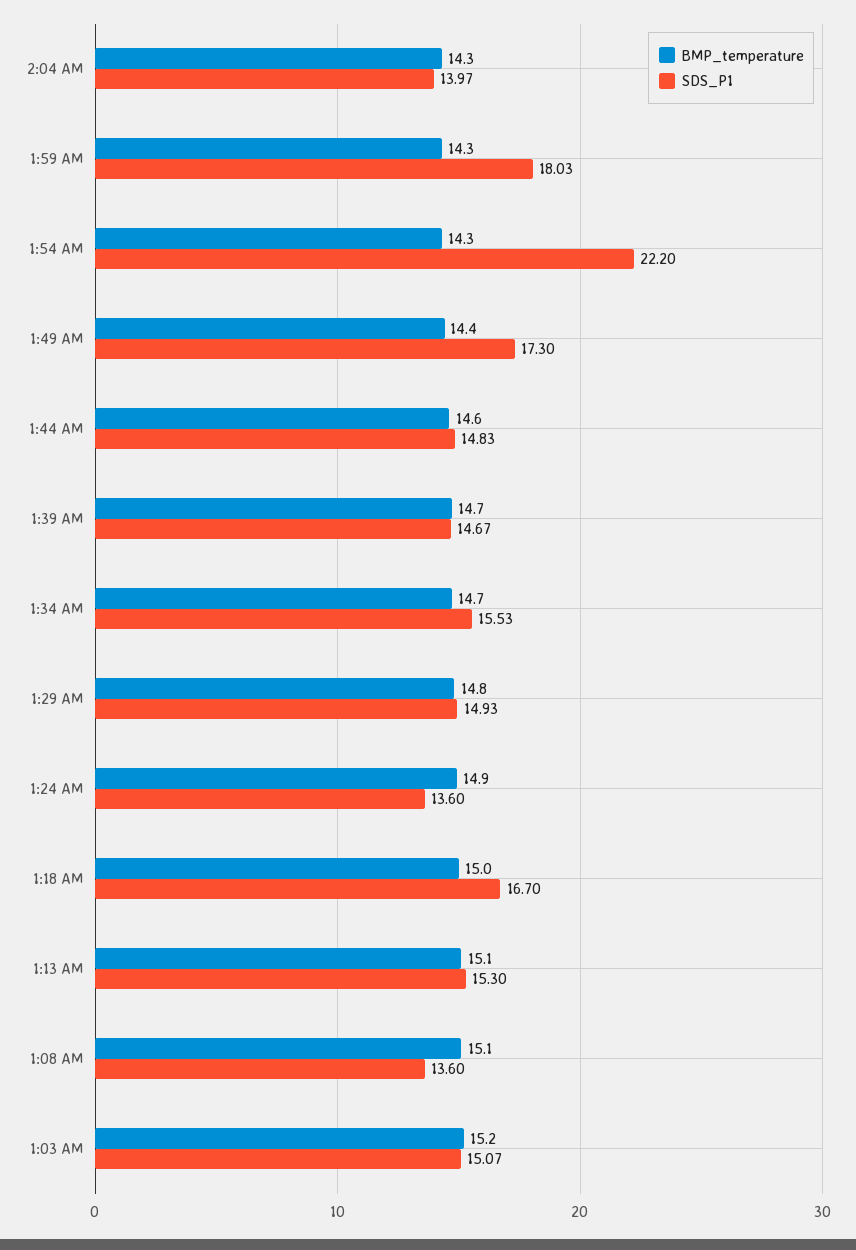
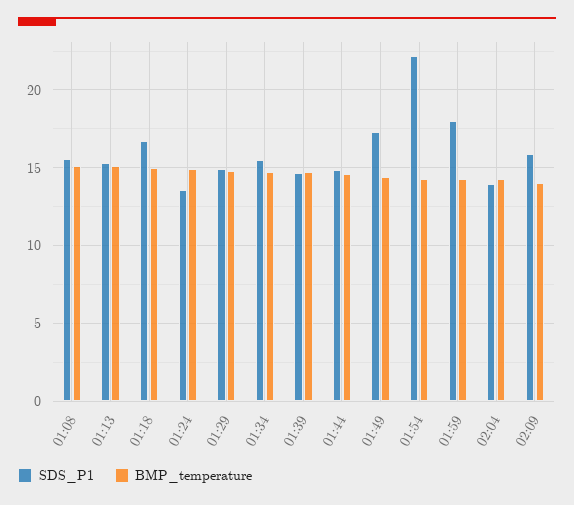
SDS_P1, 1:08 AM: 13.6 -> 15.5
BMP_temperature, 1:03 AM: 15.2 -> none
SDS_P1, 1:03 AM: 15.07 -> none
SDS_P1, 02:09: none -> 16
BMP_temperature, 02:09: none -> 14

